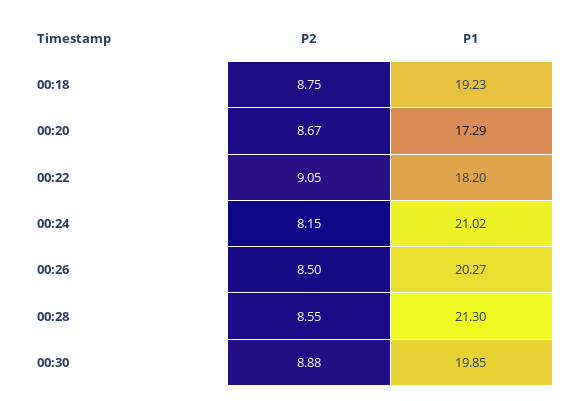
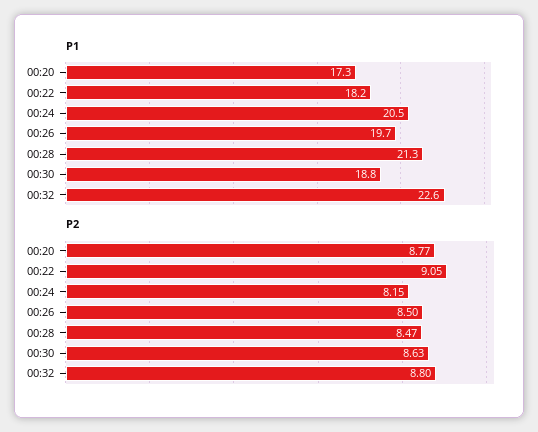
P2, 00:18: 8.75 -> none
P1, 00:18: 19.23 -> none
P2, 00:20: 8.67 -> 8.77
P1, 00:24: 21.02 -> 20.5
P1, 00:26: 20.27 -> 19.7
P2, 00:28: 8.55 -> 8.47
P2, 00:30: 8.88 -> 8.63
P1, 00:30: 19.85 -> 18.8
P1, 00:32: none -> 22.6
P2, 00:32: none -> 8.8

